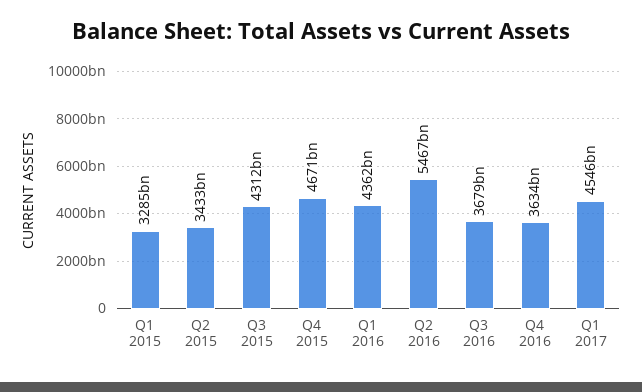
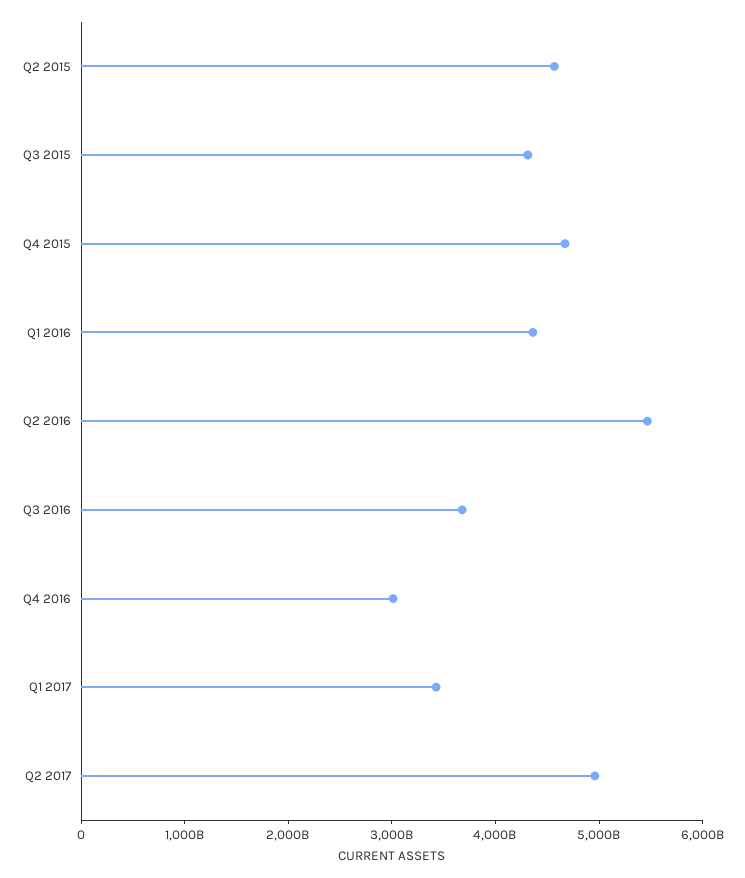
Q1 2015: 3285000000000 -> none
Q2 2015: 3433000000000 -> 4600000000000
Q4 2016: 3634000000000 -> 3000000000000
Q1 2017: 4546000000000 -> 3400000000000
Q2 2017: none -> 5000000000000

